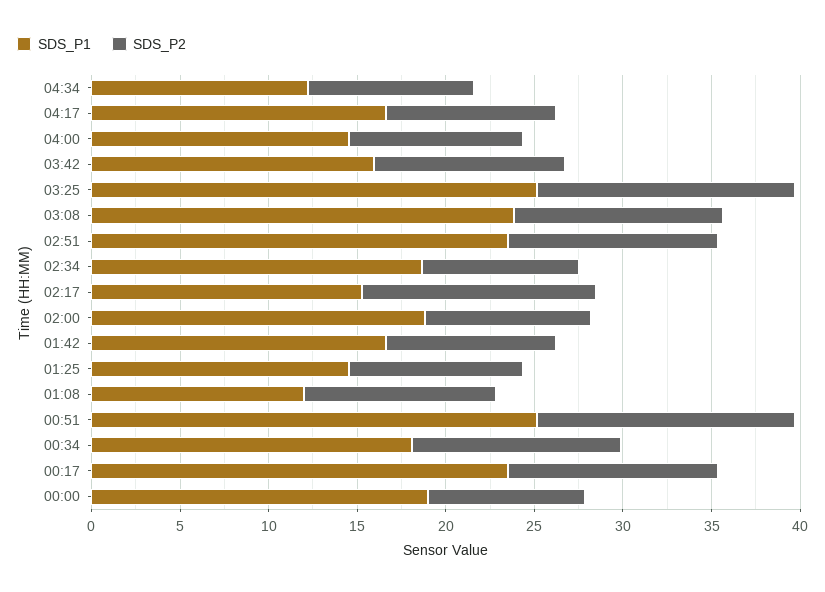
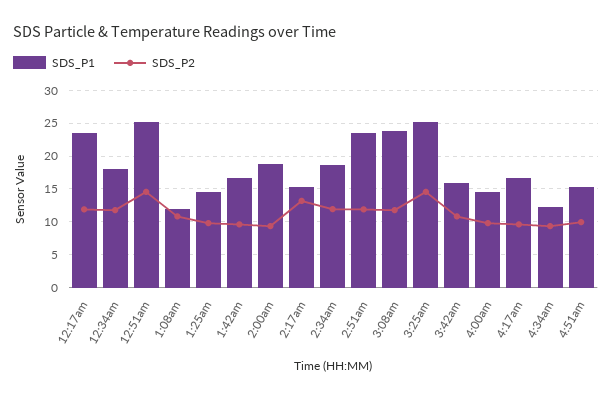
SDS_P2, 02:34: 9 -> 12
SDS_P1, 00:00: 19 -> none
SDS_P2, 00:00: 9 -> none
SDS_P1, 4:51am: none -> 15
SDS_P2, 4:51am: none -> 10

